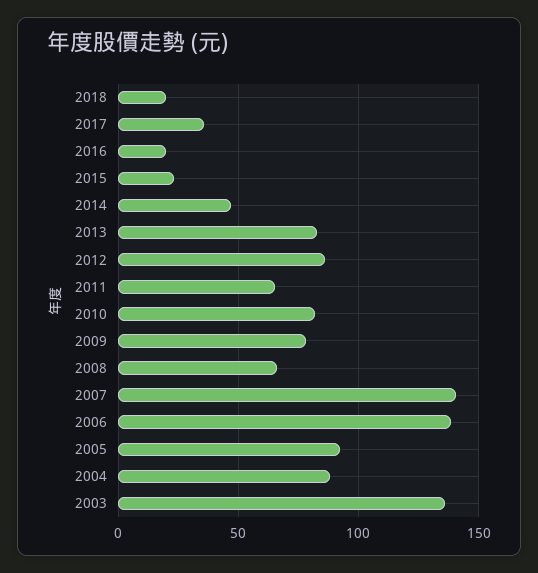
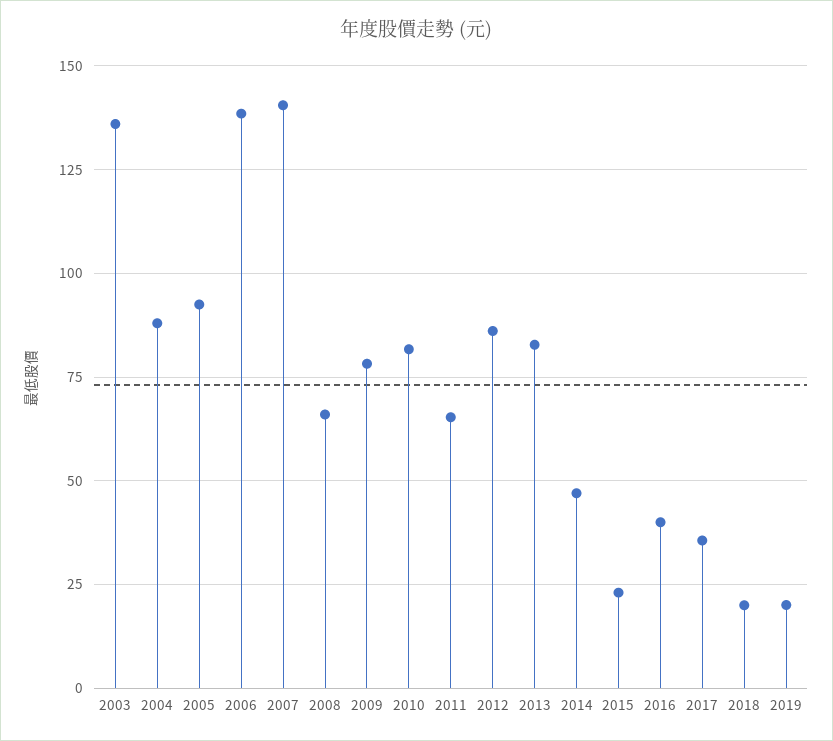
2016: 20 -> 40
2019: none -> 20

